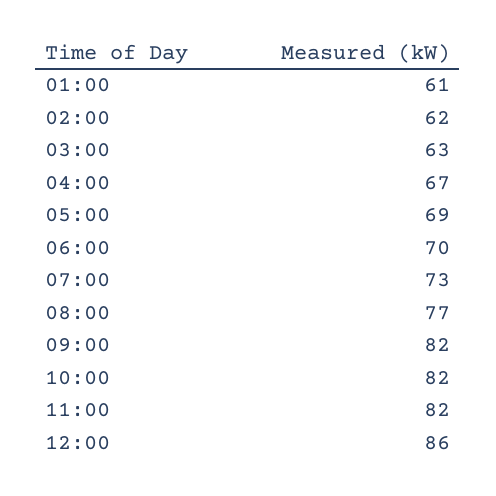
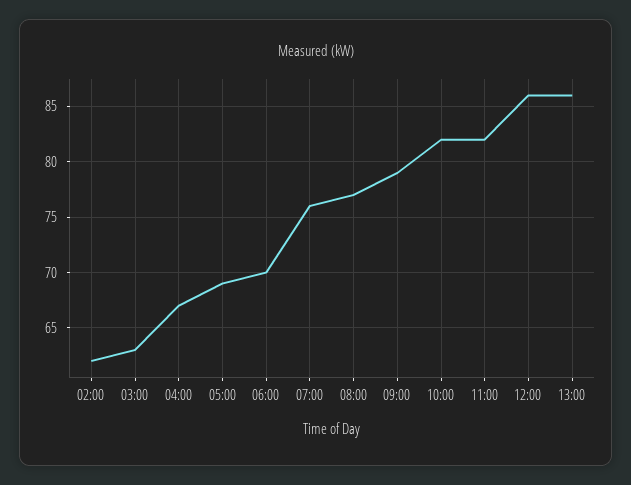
01:00: 61 -> none
07:00: 73 -> 76
09:00: 82 -> 79
13:00: none -> 86

